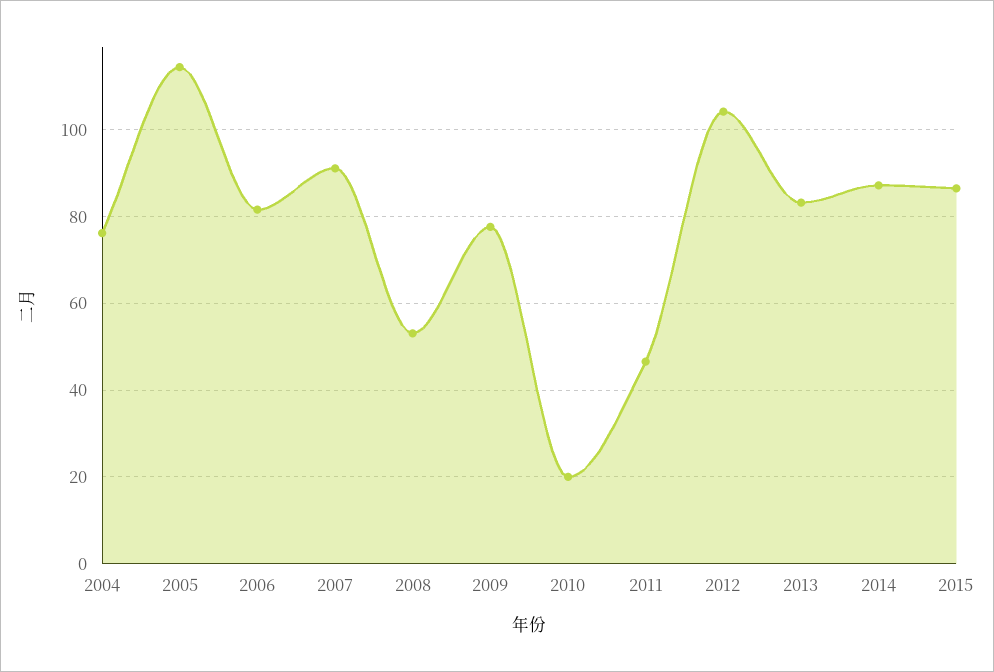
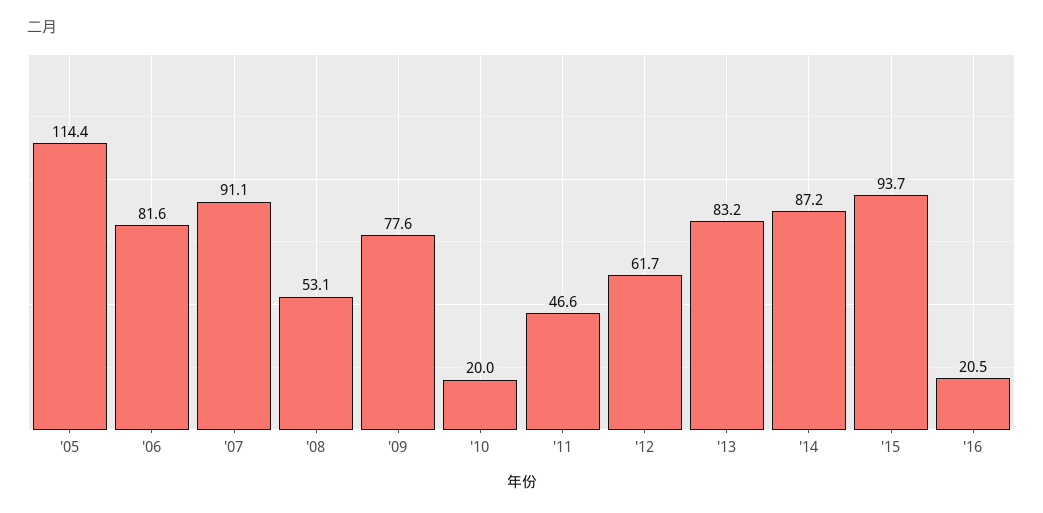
2004: 76 -> none
2012: 104 -> 61.7
2015: 86 -> 93.7
'16: none -> 20.5

